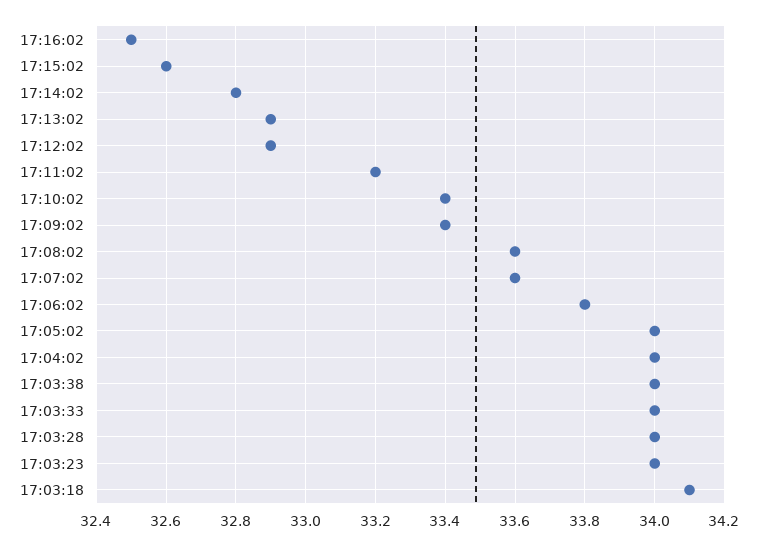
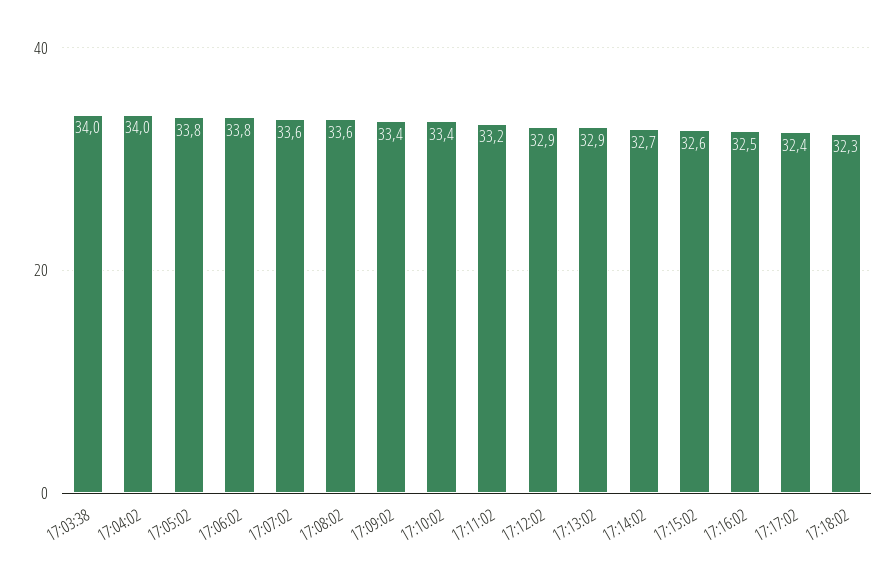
17:14:02: 32.8 -> 32.7
17:05:02: 34 -> 33.8
17:03:33: 34 -> none
17:03:28: 34 -> none
17:03:23: 34 -> none
17:03:18: 34.1 -> none
17:17:02: none -> 32.4
17:18:02: none -> 32.3

